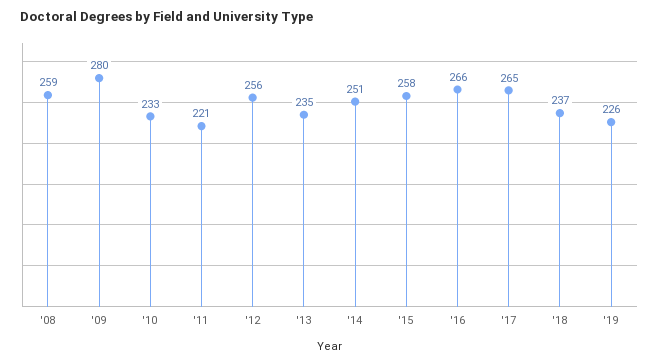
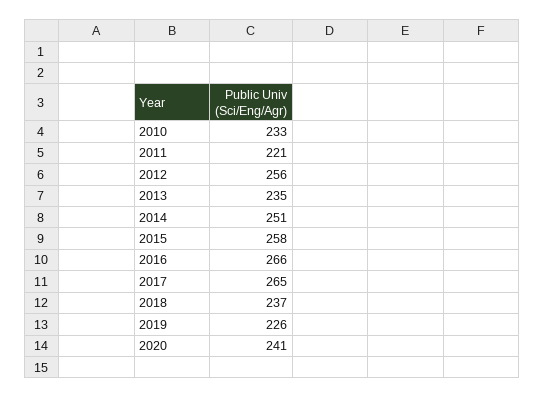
'08: 259 -> none
'09: 280 -> none
2020: none -> 241

